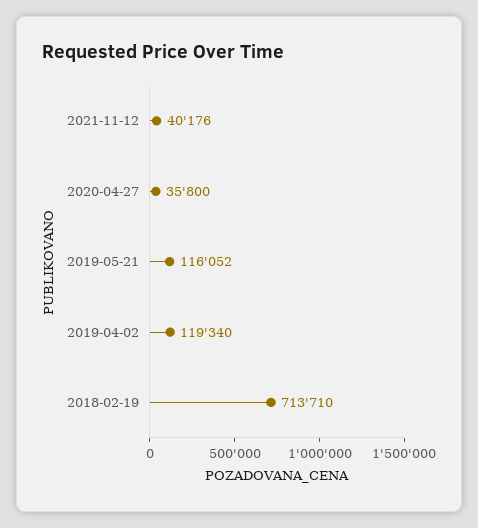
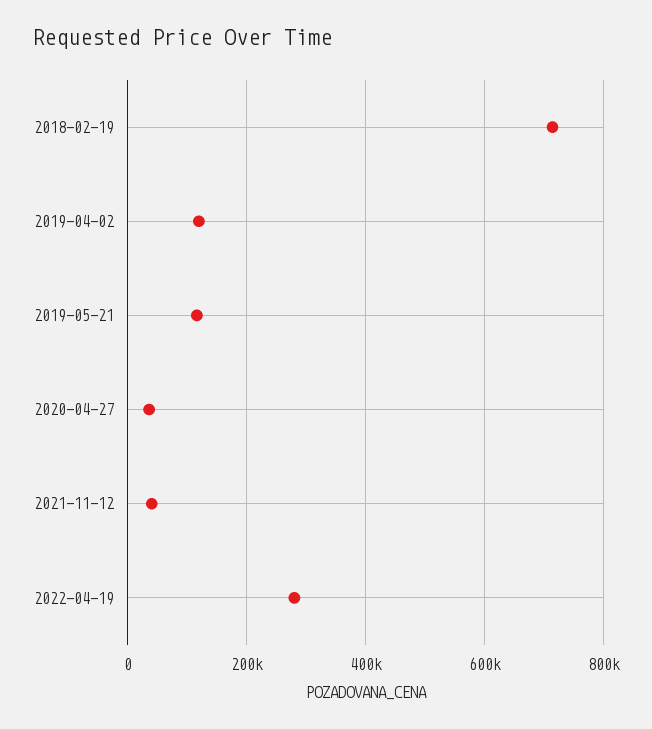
2022-04-19: none -> 280000

